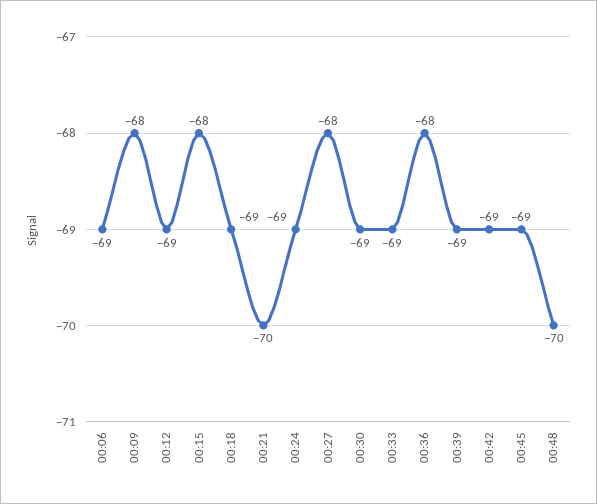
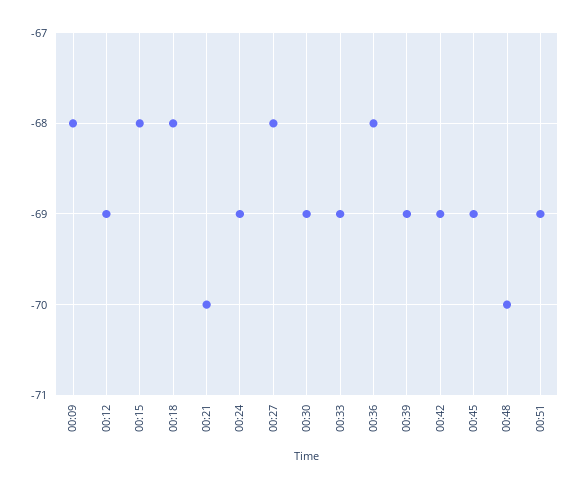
00:06: -69 -> none
00:18: -69 -> -68
00:51: none -> -69

